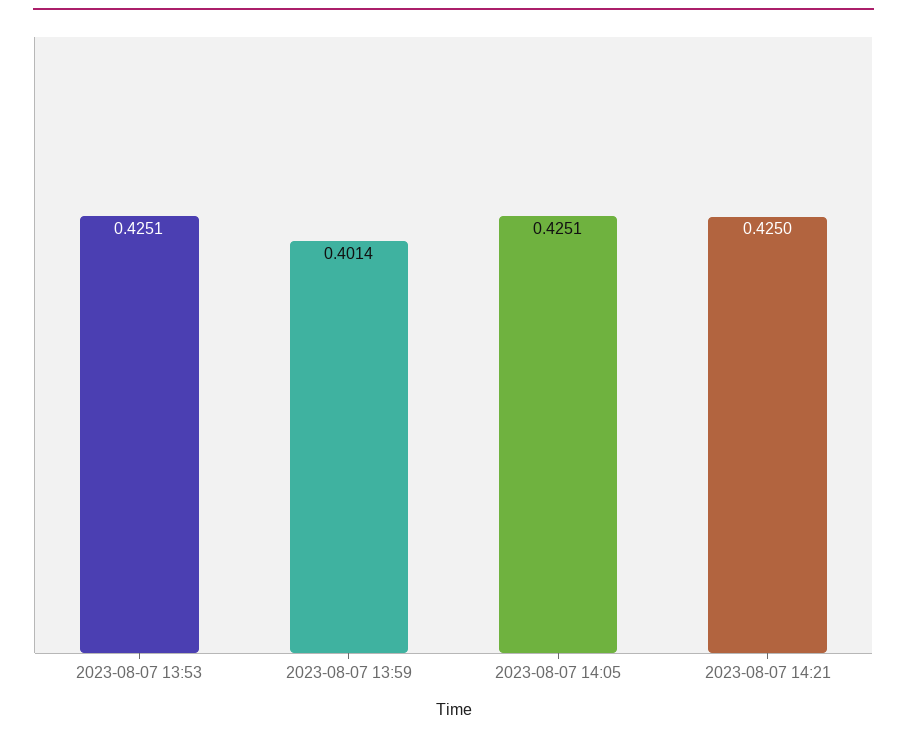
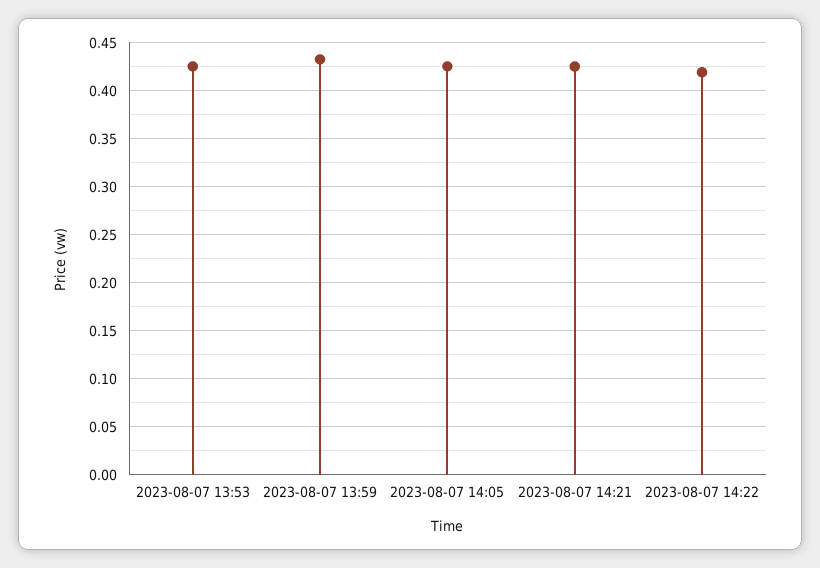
2023-08-07 13:59: 0.4014 -> 0.43
2023-08-07 14:22: none -> 0.42

